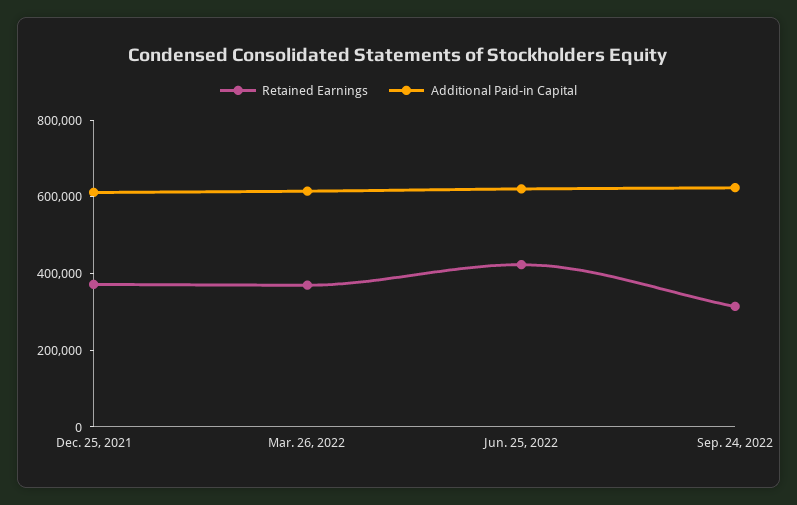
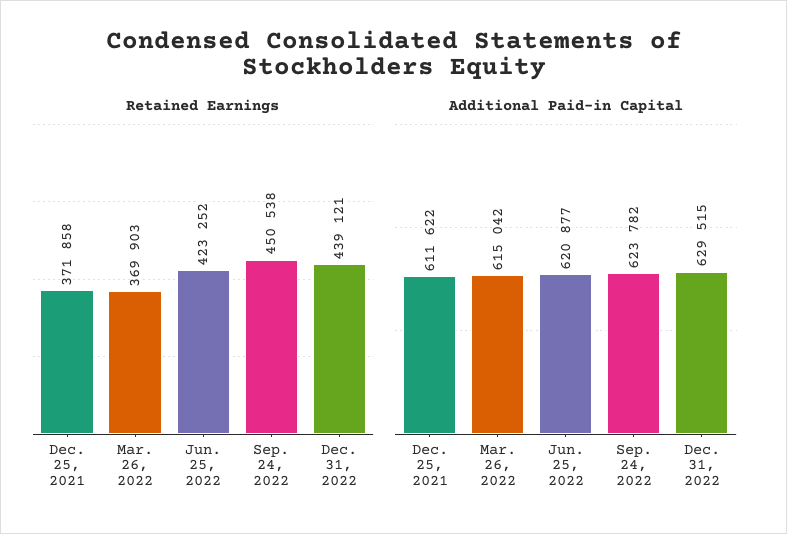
Retained Earnings, Sep. 24, 2022: 300000 -> 450538
Retained Earnings, Dec. 31, 2022: none -> 439121
Additional Paid-in Capital, Dec. 31, 2022: none -> 629515

